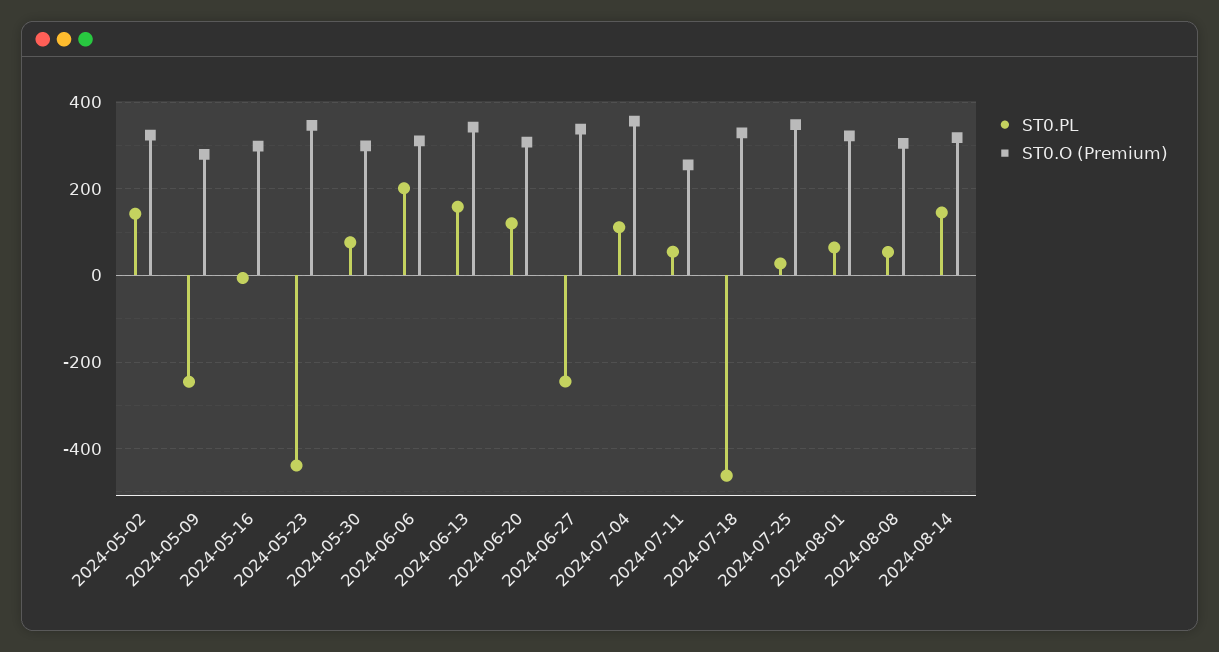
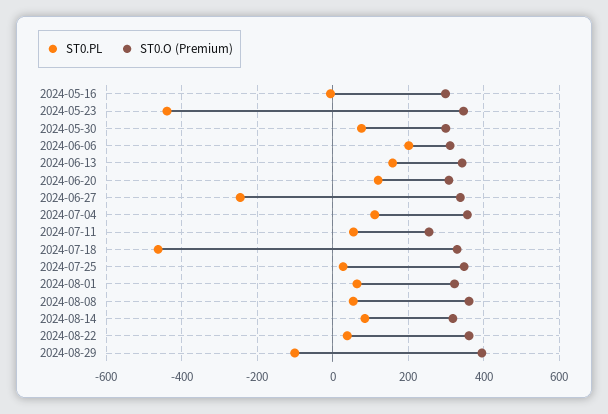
ST0.PL, 2024-05-02: 140 -> none
ST0.O (Premium), 2024-05-02: 320 -> none
ST0.PL, 2024-05-09: -240 -> none
ST0.O (Premium), 2024-05-09: 280 -> none
ST0.O (Premium), 2024-08-08: 300 -> 360
ST0.PL, 2024-08-14: 140 -> 80
ST0.PL, 2024-08-22: none -> 40
ST0.O (Premium), 2024-08-22: none -> 360
ST0.PL, 2024-08-29: none -> -100
ST0.O (Premium), 2024-08-29: none -> 400

